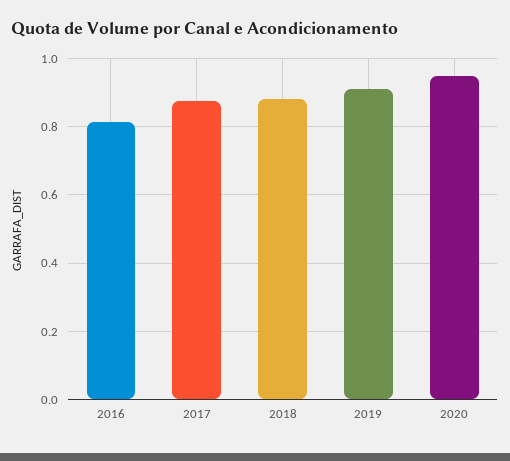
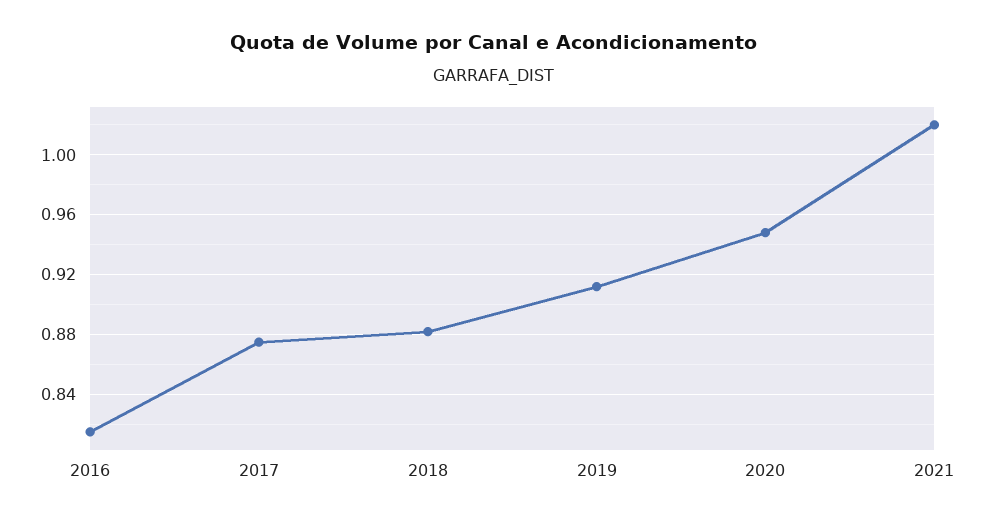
2021: none -> 1.02

